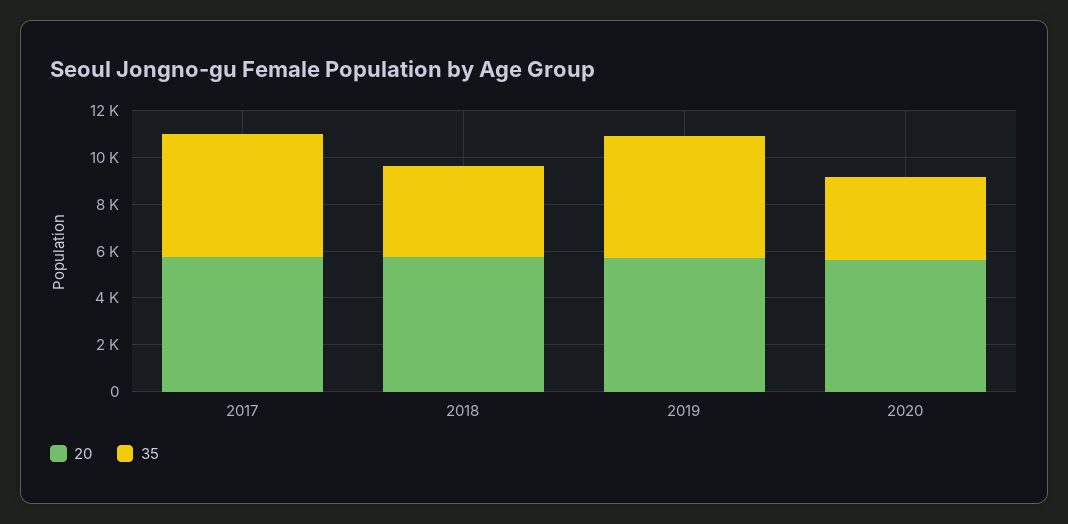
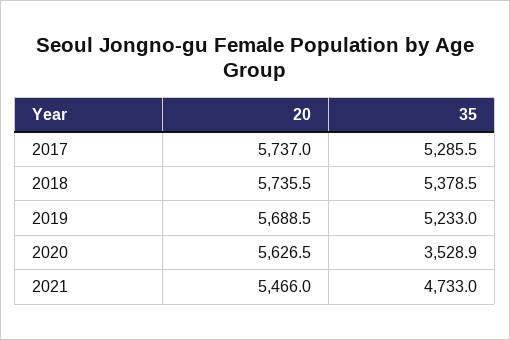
35, 2018: 4000 -> 5378.5
20, 2021: none -> 5466
35, 2021: none -> 4733

